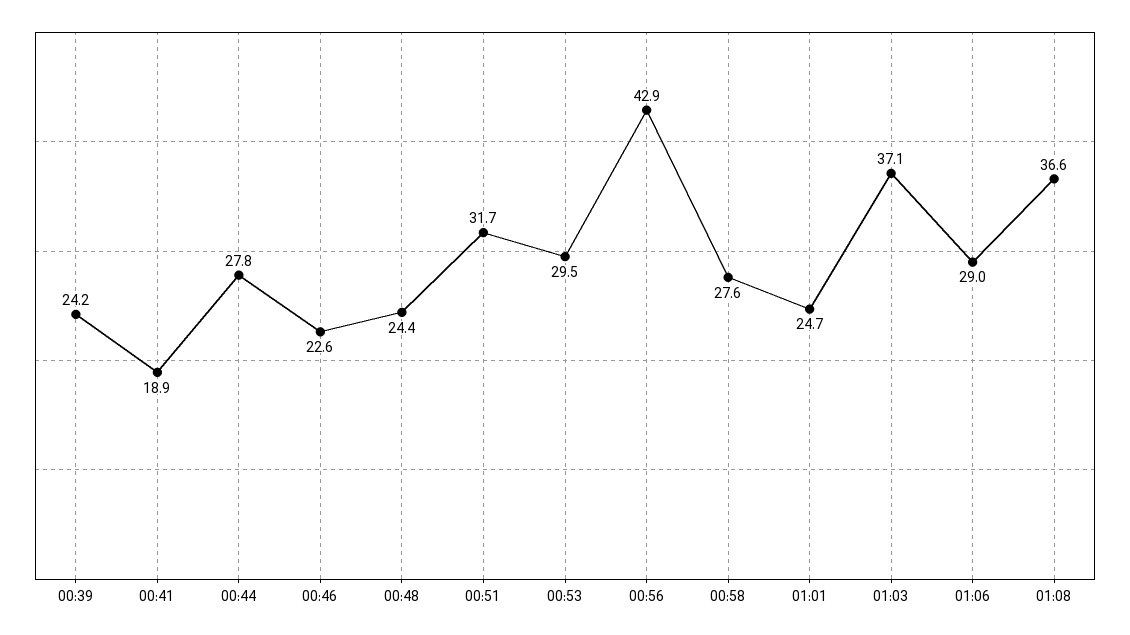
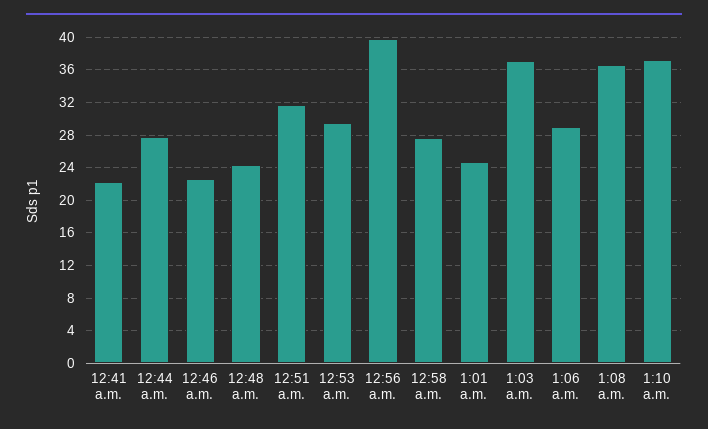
00:39: 24.2 -> none
00:41: 18.9 -> 22
00:56: 42.9 -> 40
1:10 a.m.: none -> 37

